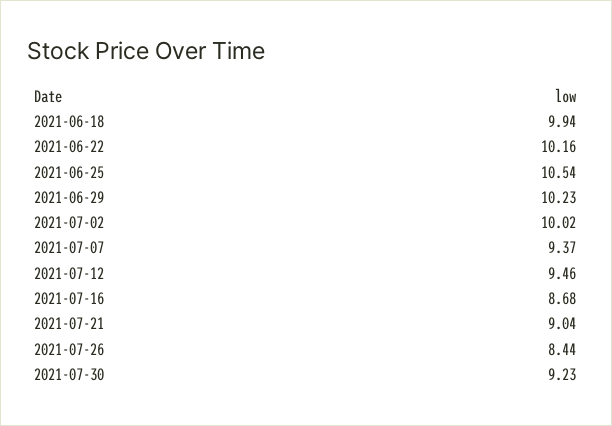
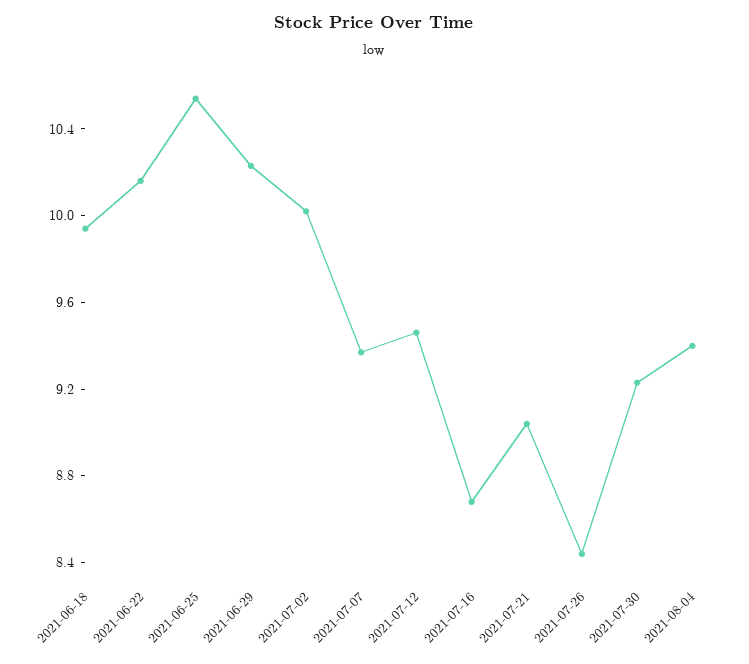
2021-08-04: none -> 9.4

